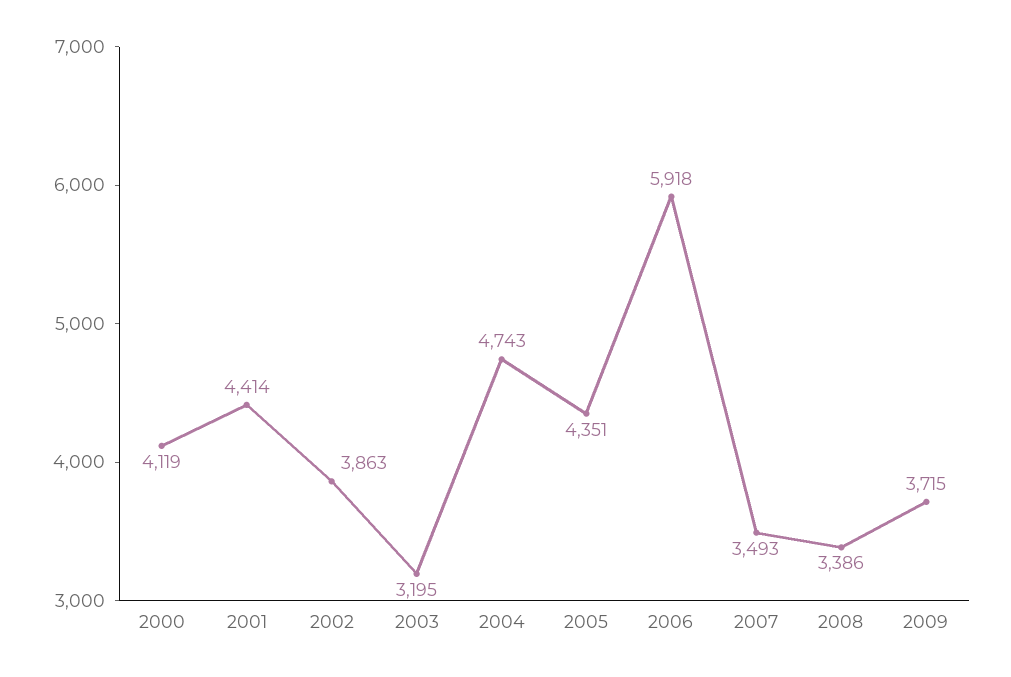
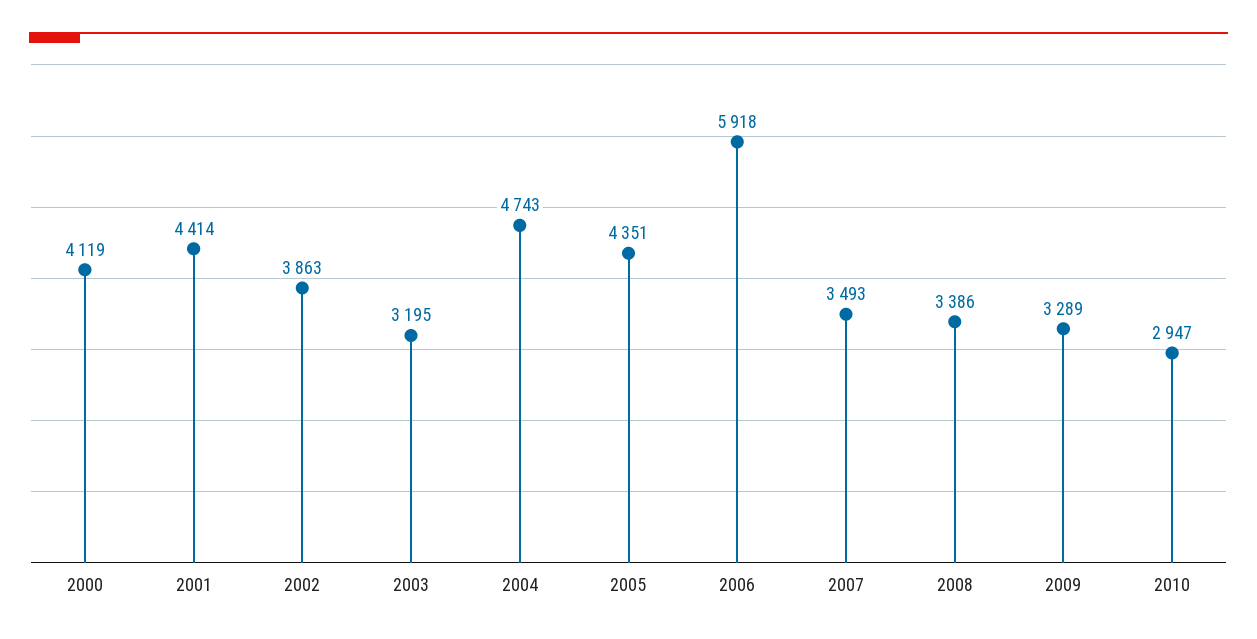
2009: 3715 -> 3289
2010: none -> 2947

